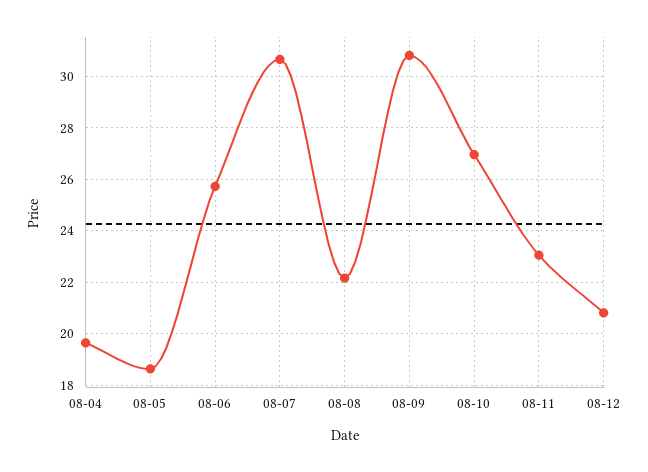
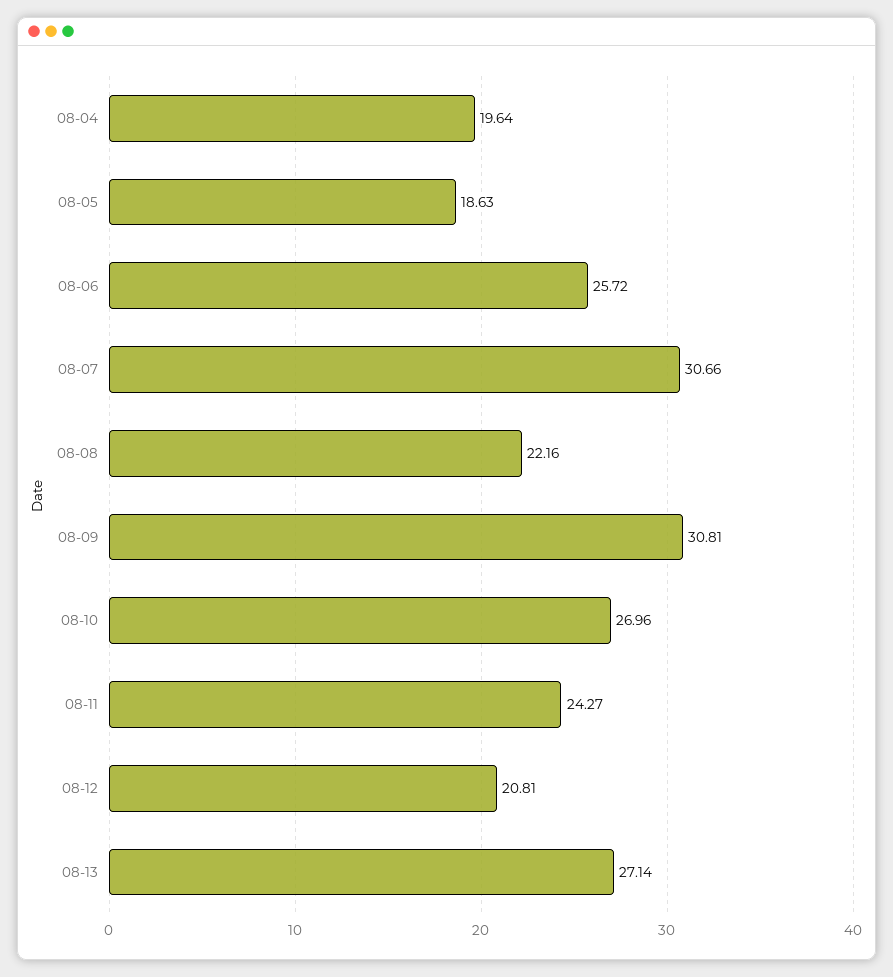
08-11: 23 -> 24.27
08-13: none -> 27.14

